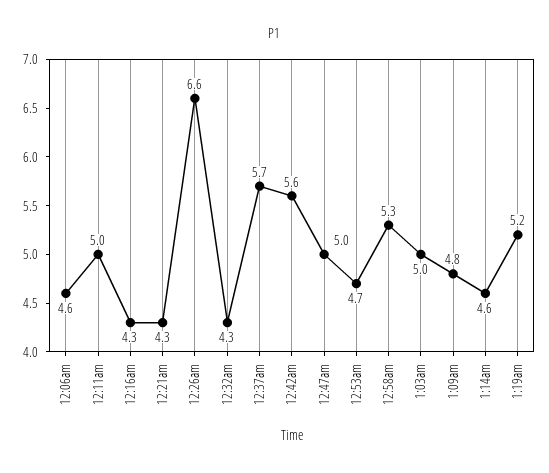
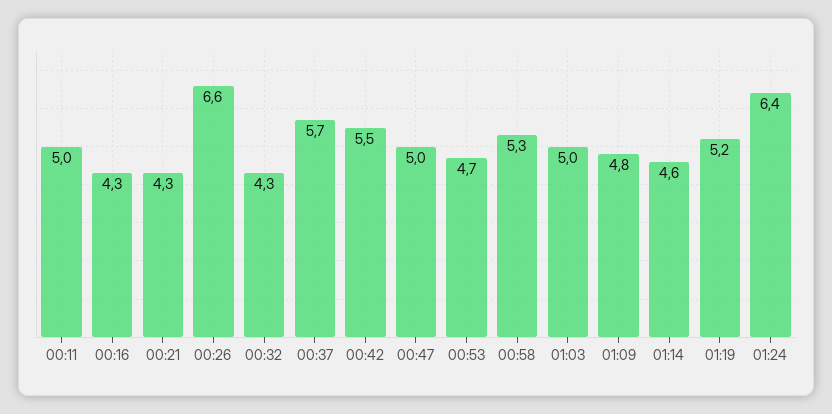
12:06am: 4.6 -> none
12:42am: 5.6 -> 5.5
01:24: none -> 6.4

